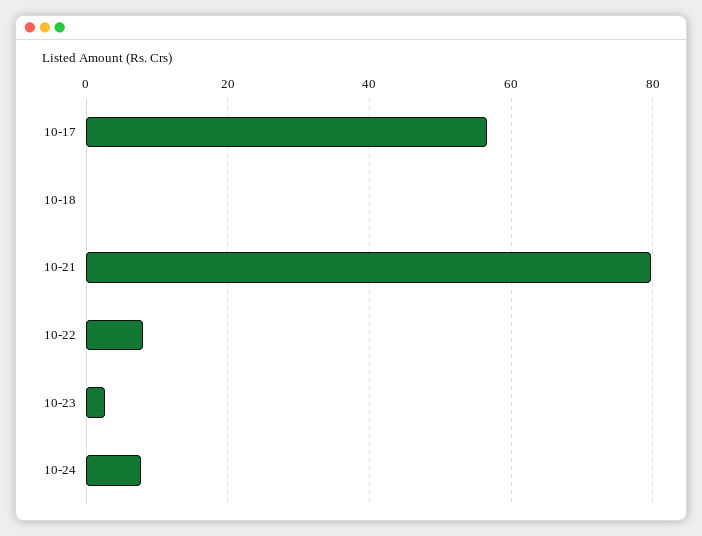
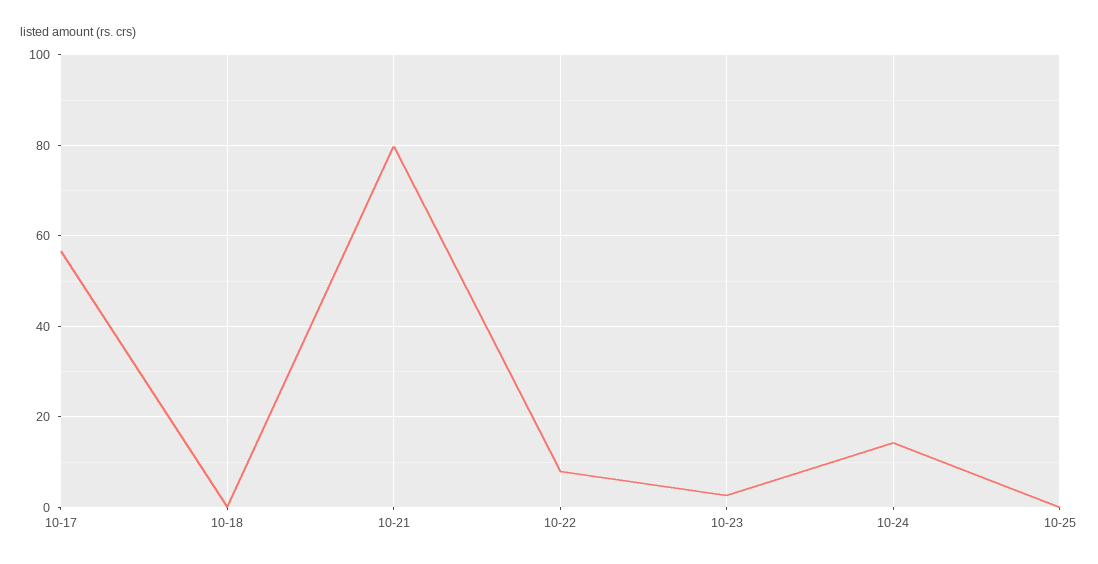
10-24: 8 -> 14
10-25: none -> 0

